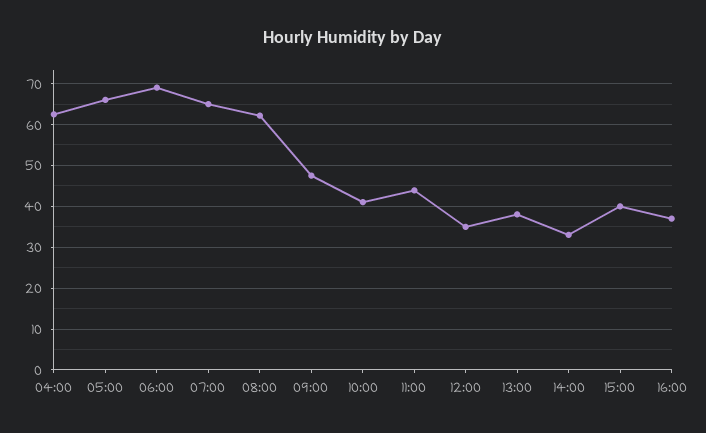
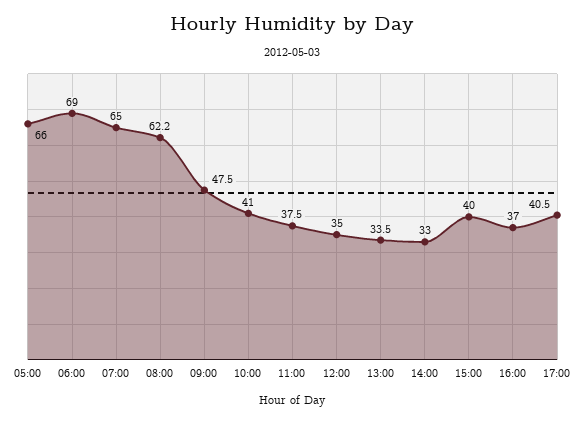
04:00: 62 -> none
11:00: 44 -> 37.5
13:00: 38 -> 33.5
17:00: none -> 40.5

